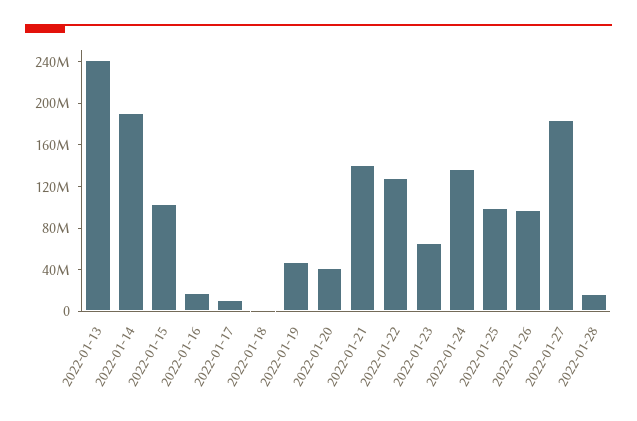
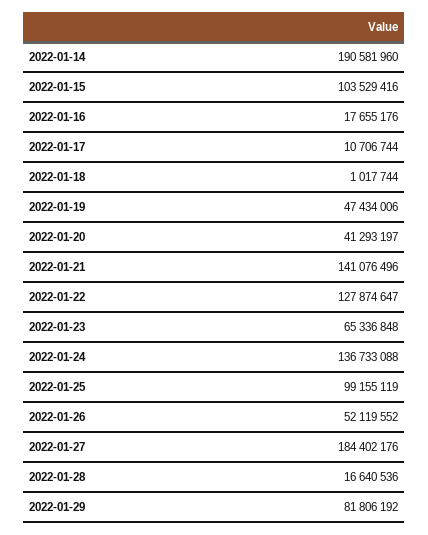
2022-01-13: 240000000 -> none
2022-01-26: 100000000 -> 52119552
2022-01-29: none -> 81806192

